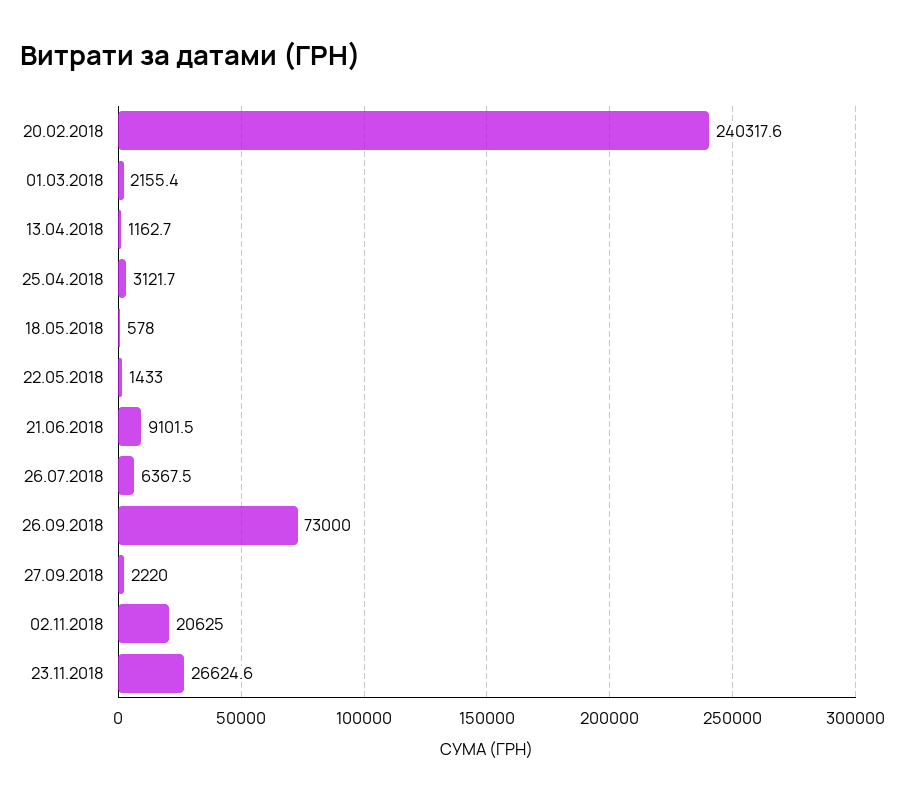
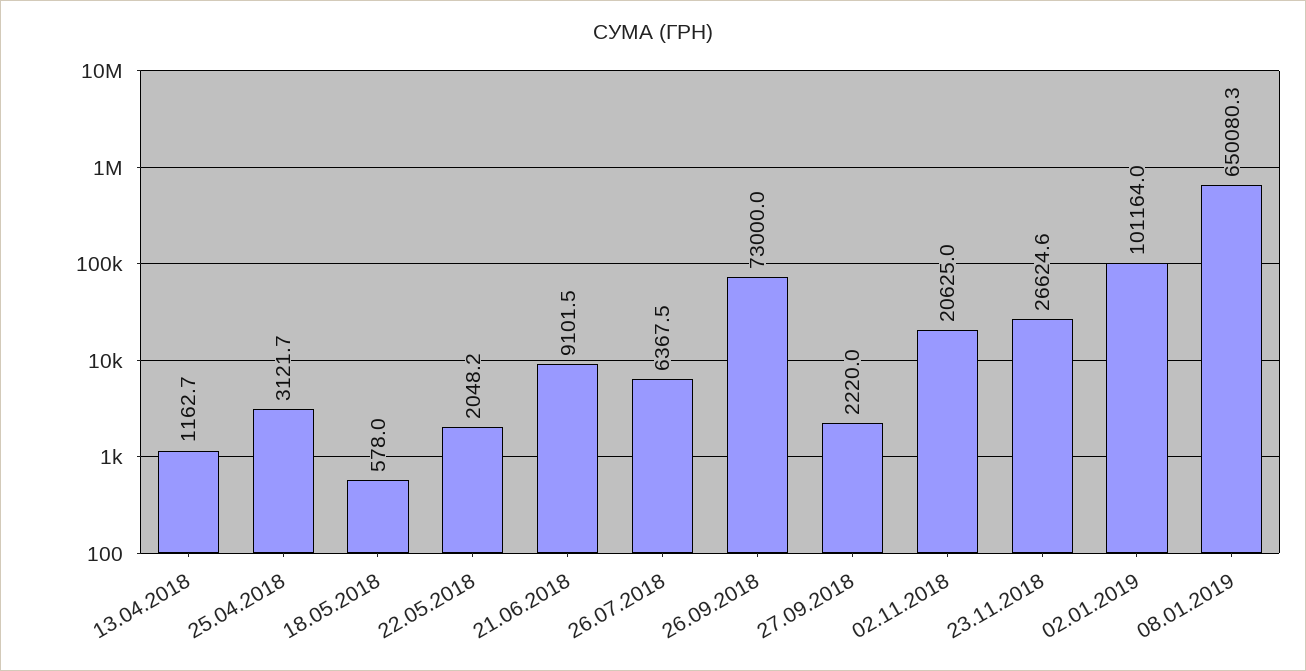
20.02.2018: 240317.6 -> none
01.03.2018: 2155.4 -> none
22.05.2018: 1433 -> 2048.2
02.01.2019: none -> 101164
08.01.2019: none -> 650080.3

